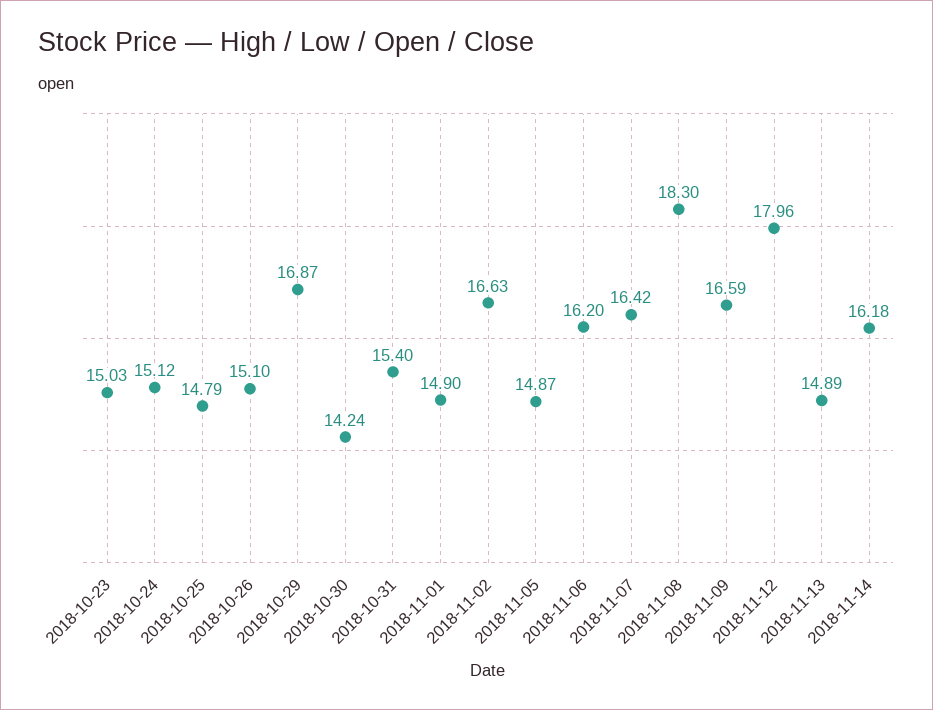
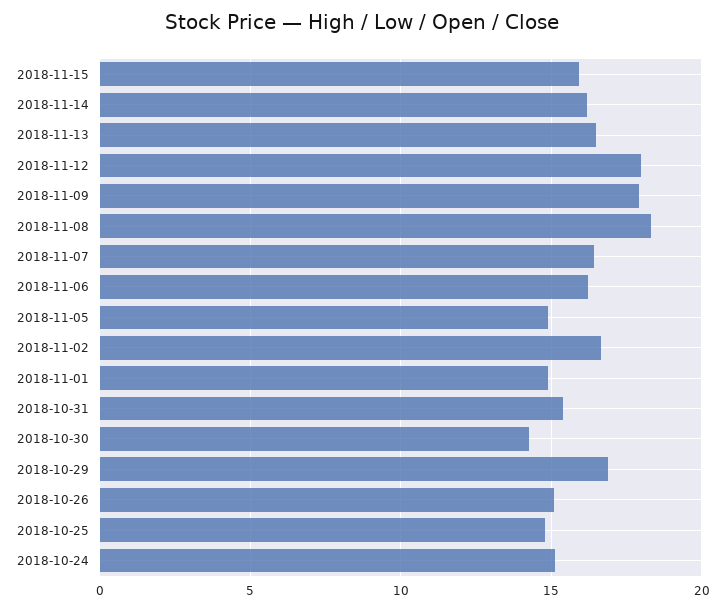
2018-10-23: 15.03 -> none
2018-11-09: 16.59 -> 18
2018-11-13: 14.89 -> 16.5
2018-11-15: none -> 16

